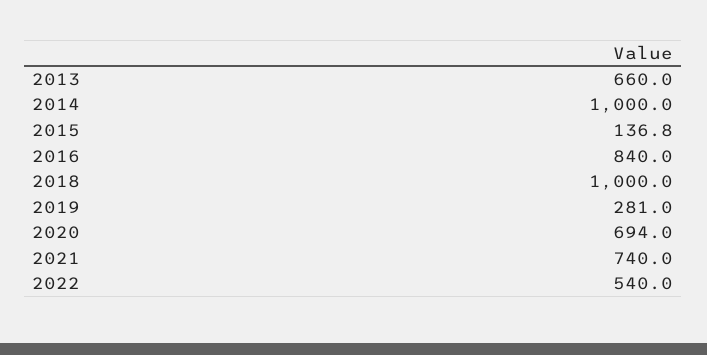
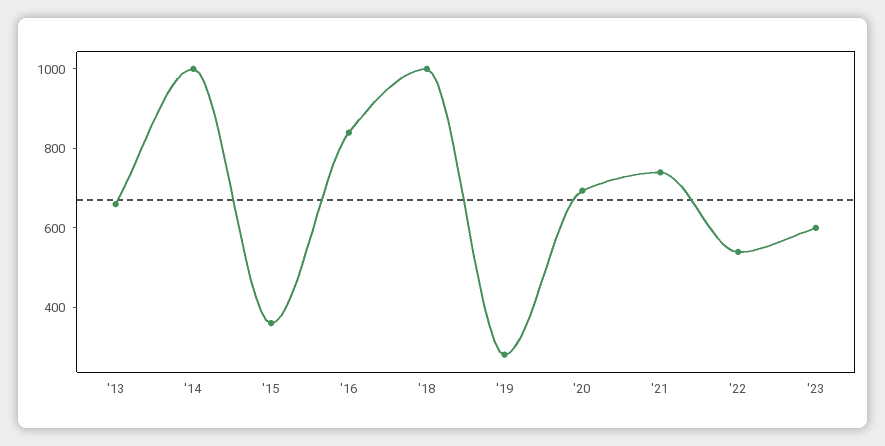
2015: 136.8 -> 350
'23: none -> 600

